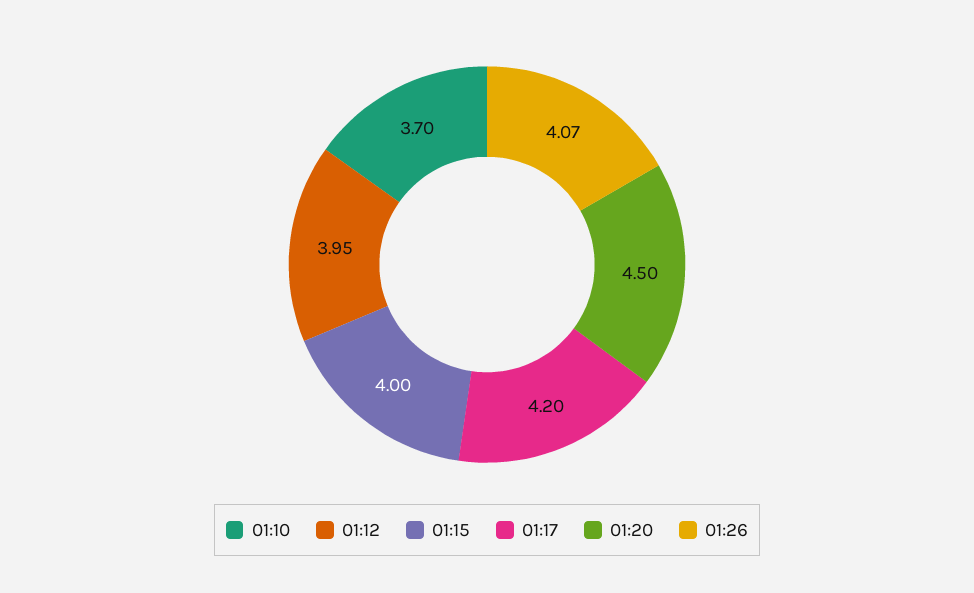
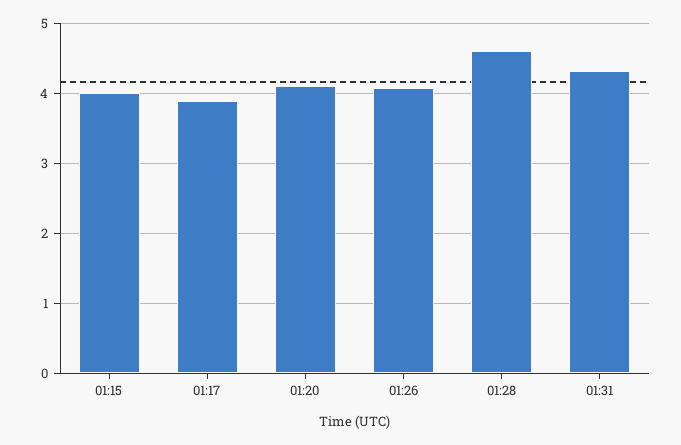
01:10: 3.7 -> none
01:12: 3.95 -> none
01:17: 4.2 -> 3.9
01:20: 4.5 -> 4.1
01:28: none -> 4.6
01:31: none -> 4.3

